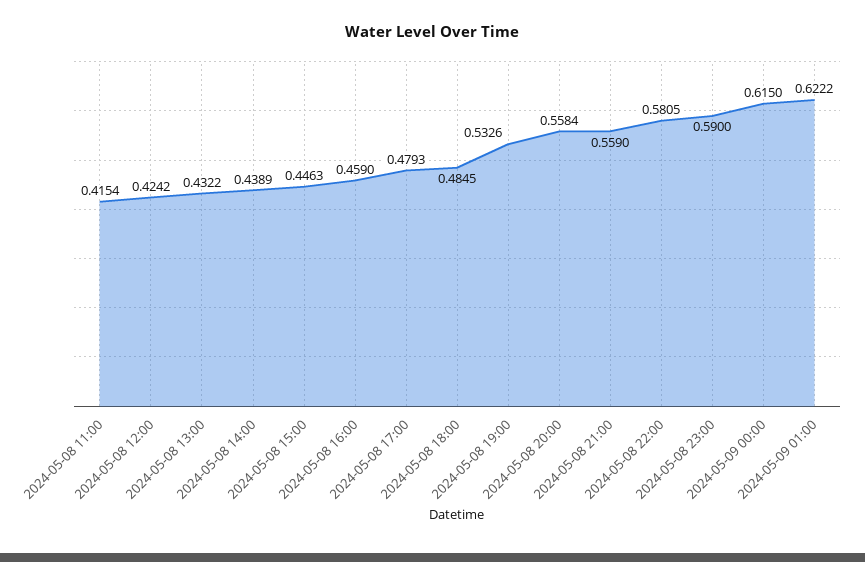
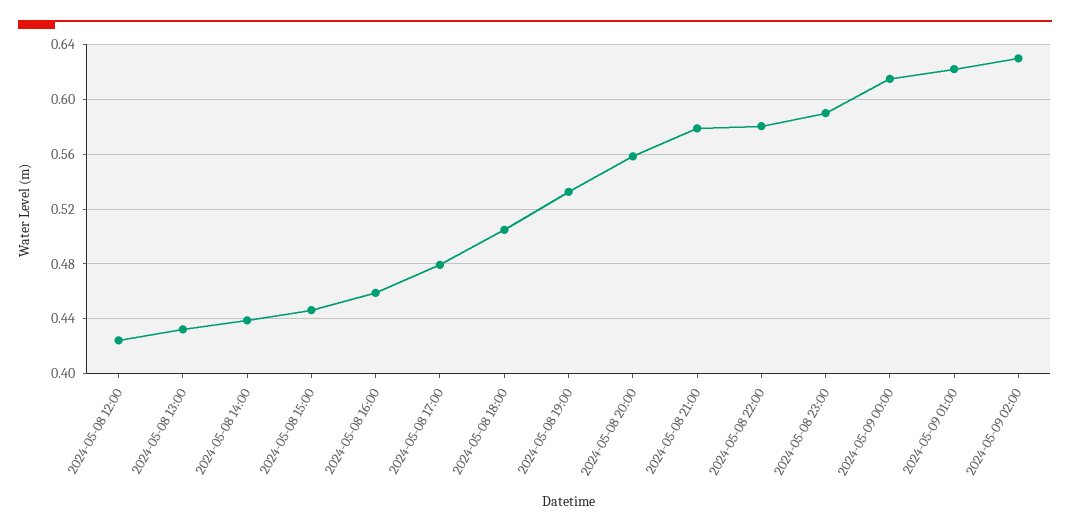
2024-05-08 11:00: 0.4154 -> none
2024-05-08 18:00: 0.4845 -> 0.505
2024-05-08 21:00: 0.559 -> 0.58
2024-05-09 02:00: none -> 0.63

